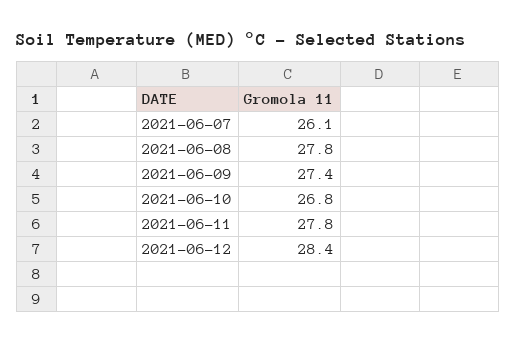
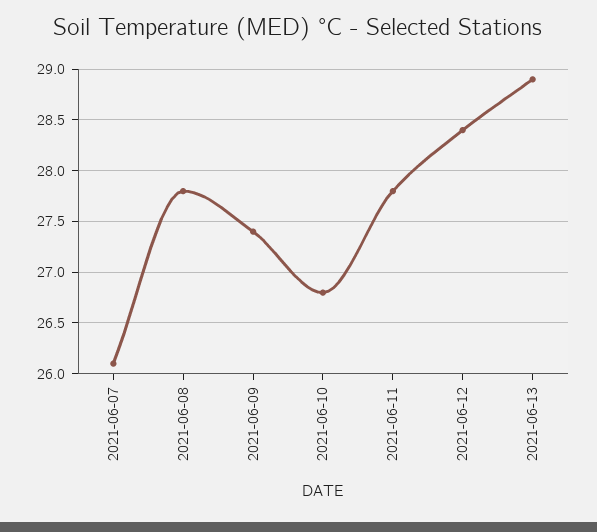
2021-06-13: none -> 28.9

